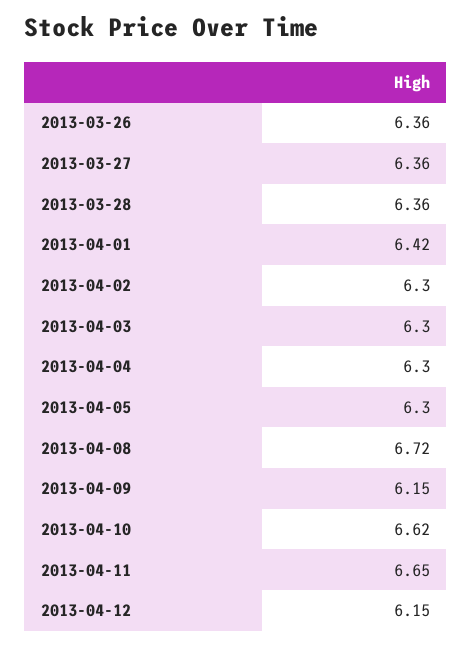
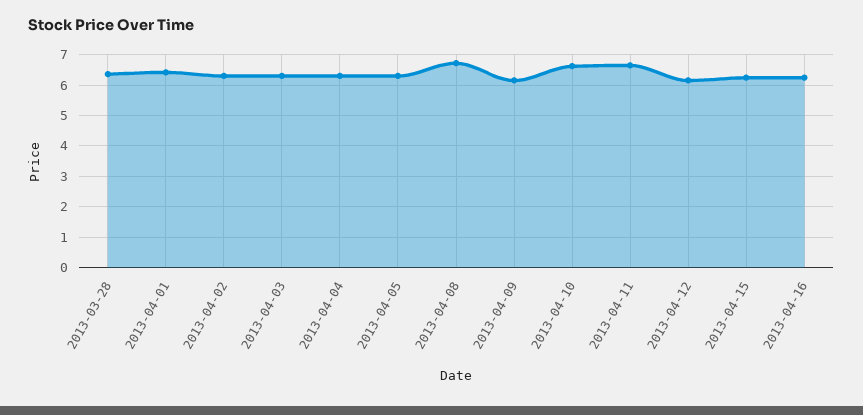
2013-03-26: 6.36 -> none
2013-03-27: 6.36 -> none
2013-04-15: none -> 6.2
2013-04-16: none -> 6.2

